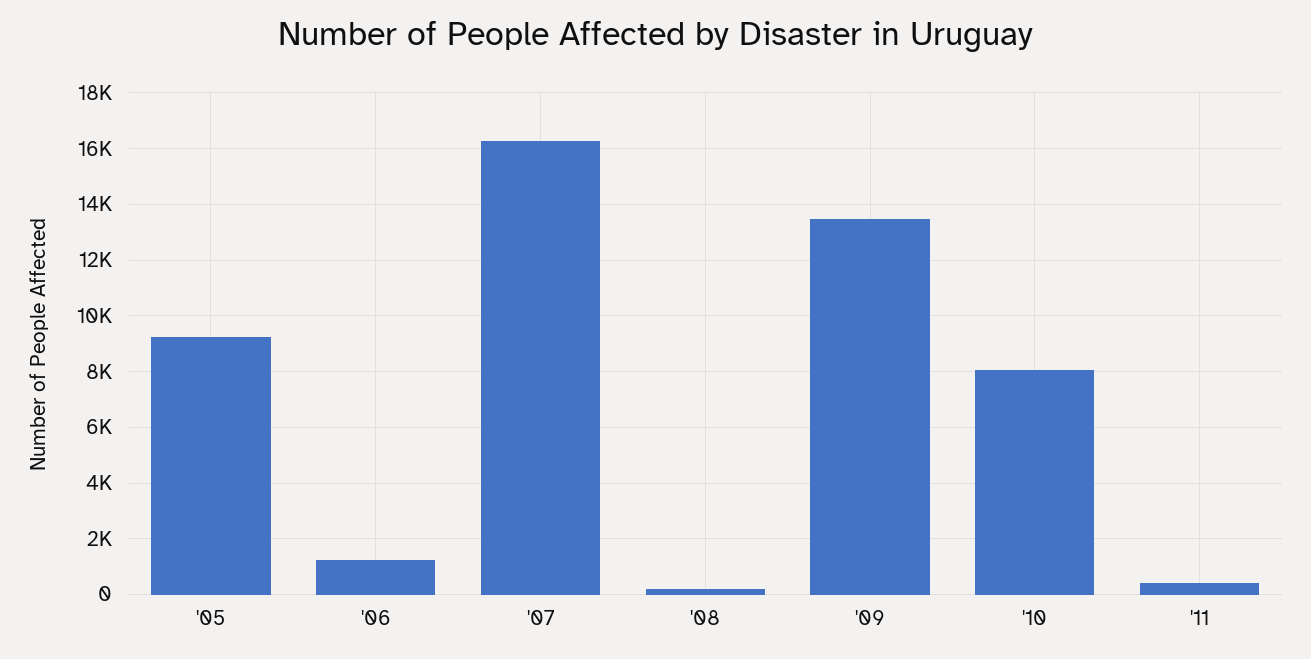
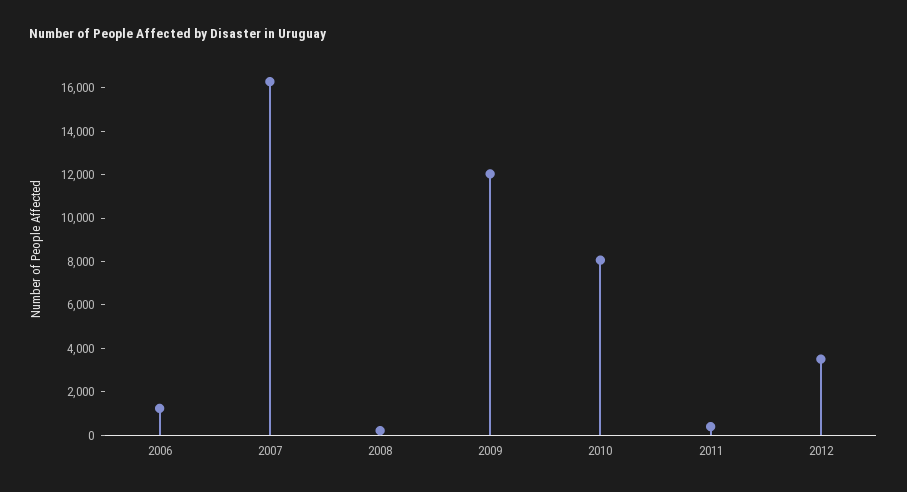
'05: 9250 -> none
'09: 13500 -> 12000
2012: none -> 3500

